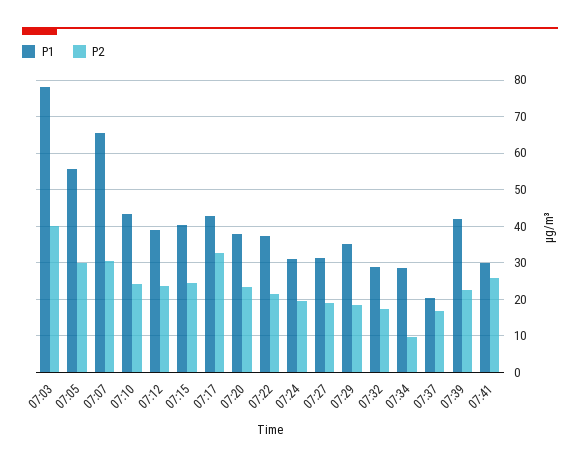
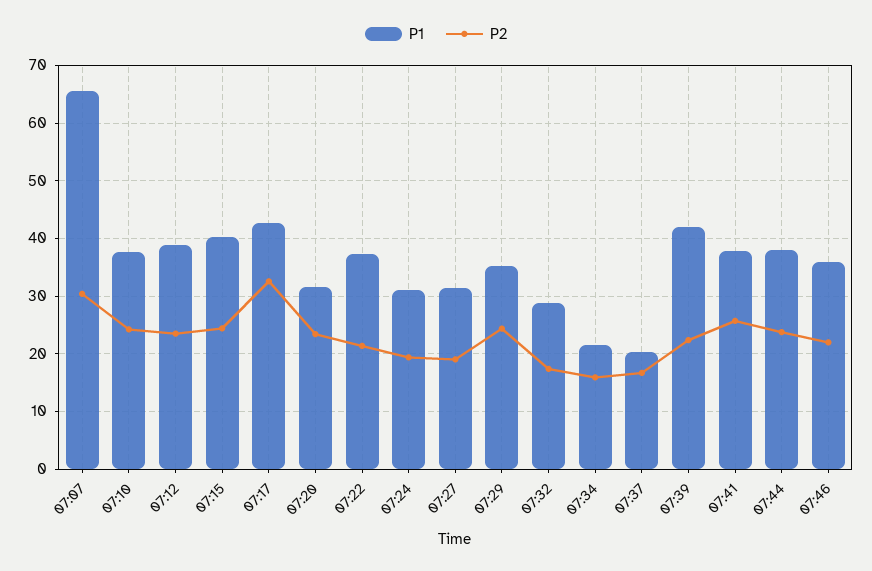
P1, 07:03: 78 -> none
P2, 07:03: 40 -> none
P1, 07:05: 56 -> none
P2, 07:05: 30 -> none
P1, 07:10: 44 -> 38
P1, 07:20: 38 -> 32
P2, 07:29: 18 -> 24
P1, 07:34: 28 -> 22
P2, 07:34: 10 -> 16
P1, 07:41: 30 -> 38
P1, 07:44: none -> 38
P2, 07:44: none -> 24
P1, 07:46: none -> 36
P2, 07:46: none -> 22

